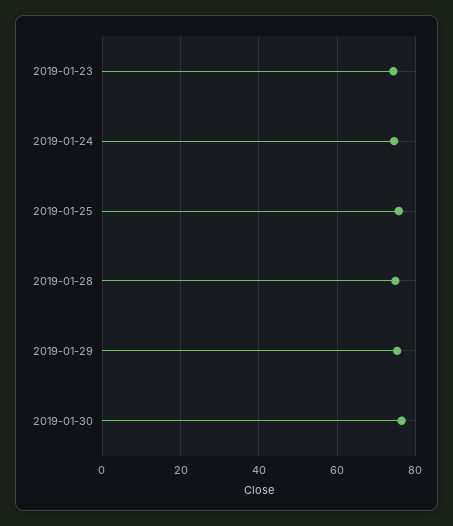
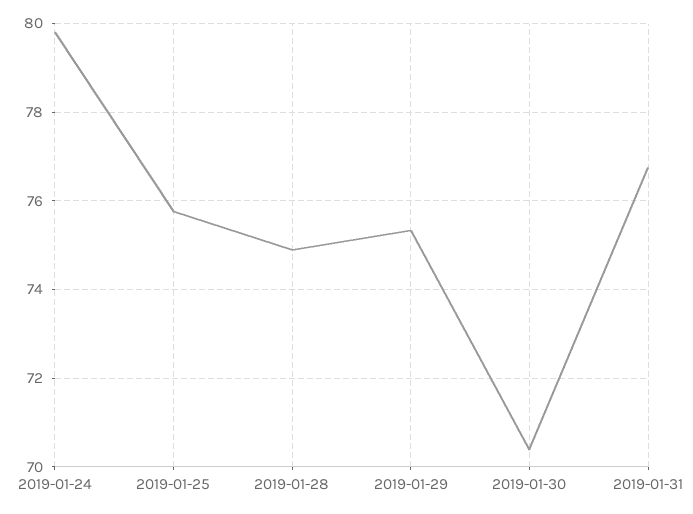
2019-01-23: 74 -> none
2019-01-24: 74 -> 79.8
2019-01-30: 76 -> 70.4
2019-01-31: none -> 76.8

